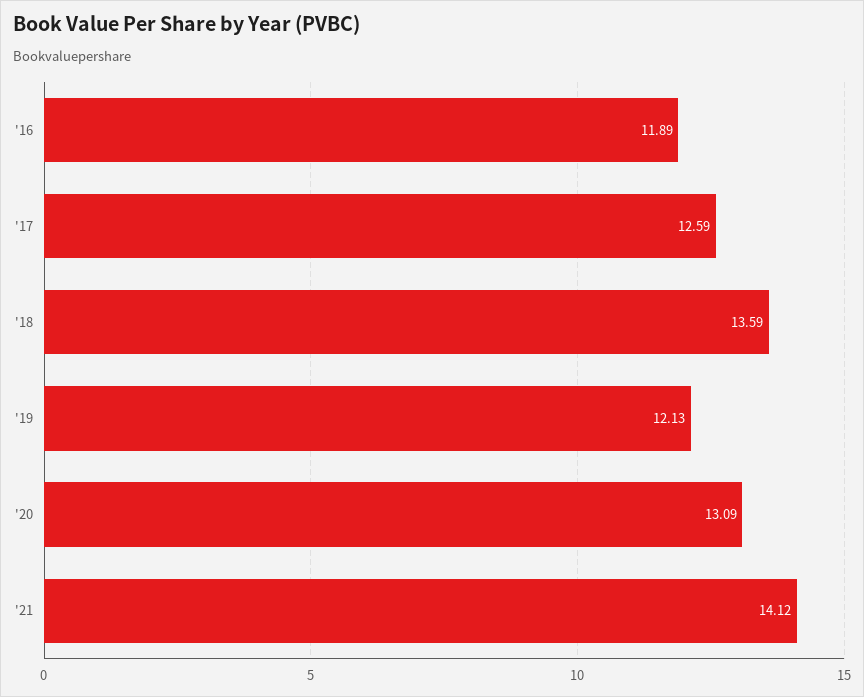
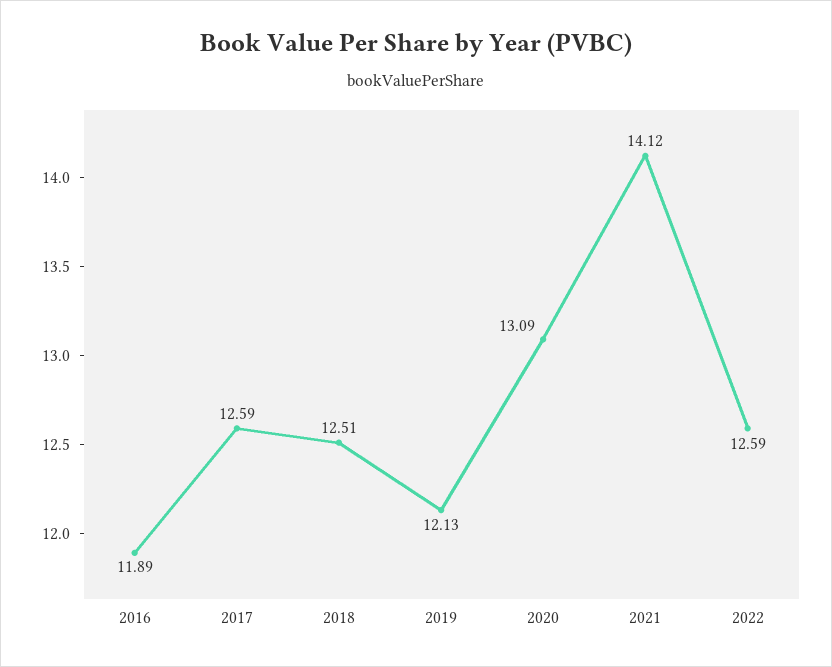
'18: 13.59 -> 12.51
2022: none -> 12.59

